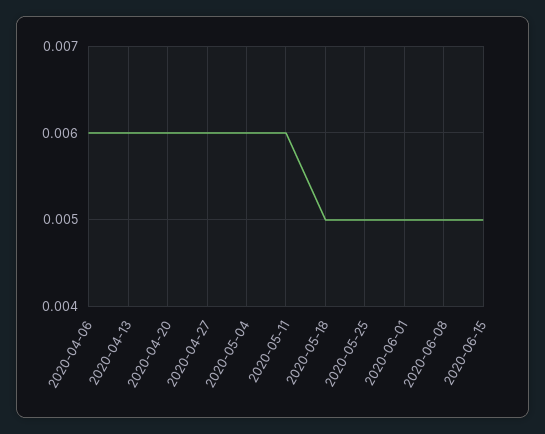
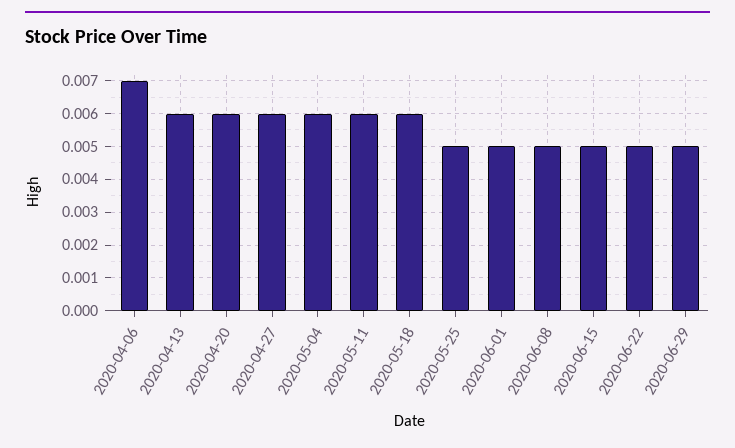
2020-04-06: 0.006 -> 0.007
2020-05-18: 0.005 -> 0.006
2020-06-22: none -> 0.005
2020-06-29: none -> 0.005

